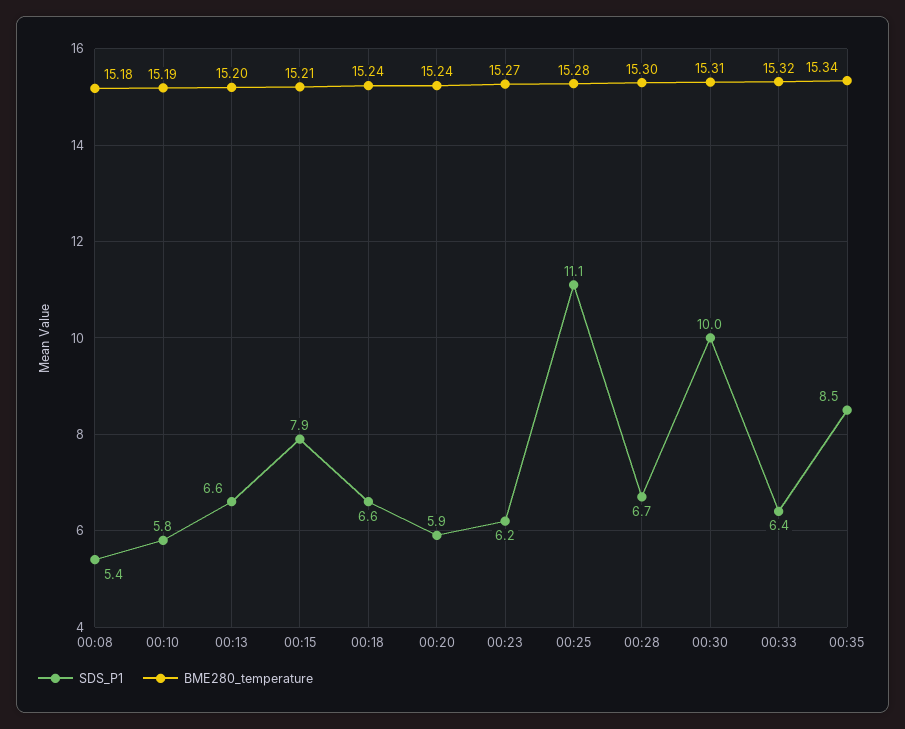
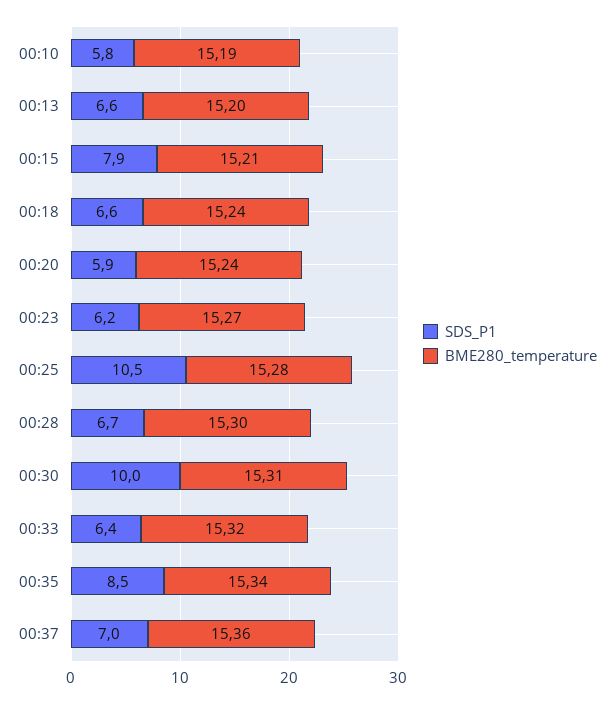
SDS_P1, 00:08: 5.4 -> none
BME280_temperature, 00:08: 15.18 -> none
SDS_P1, 00:25: 11.1 -> 10.5
SDS_P1, 00:37: none -> 7
BME280_temperature, 00:37: none -> 15.36

